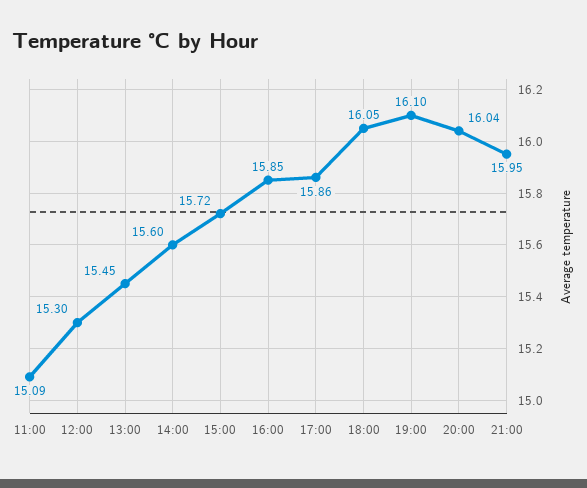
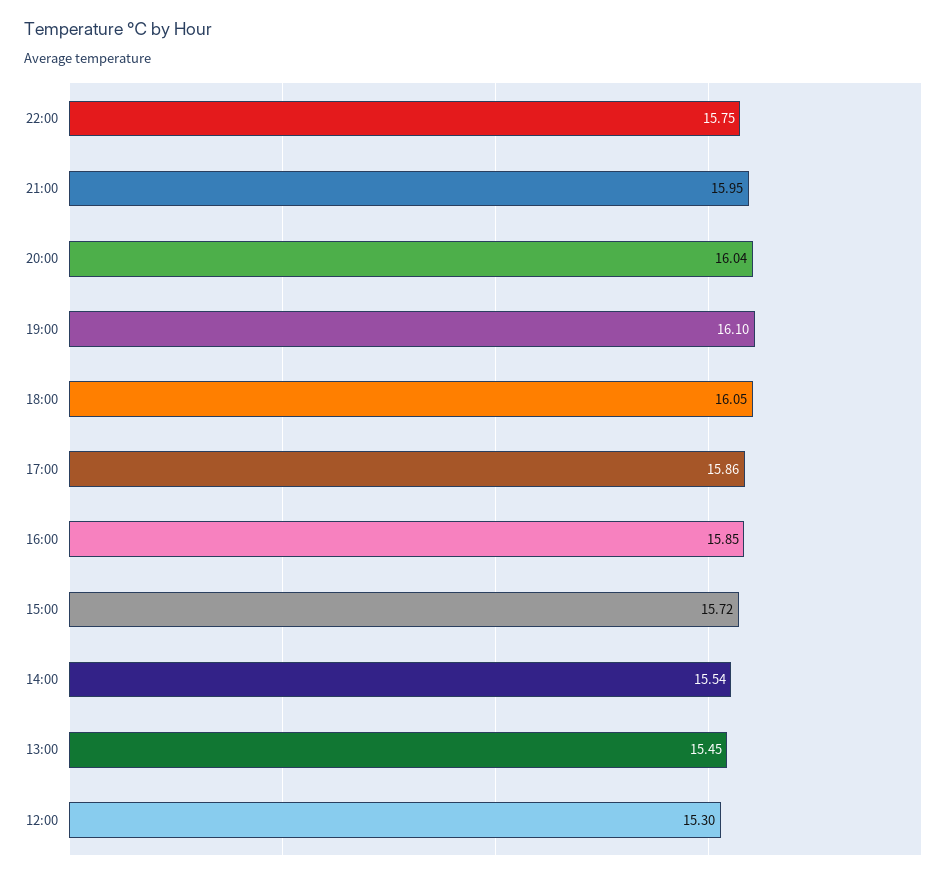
11:00: 15.09 -> none
14:00: 15.6 -> 15.54
22:00: none -> 15.75

